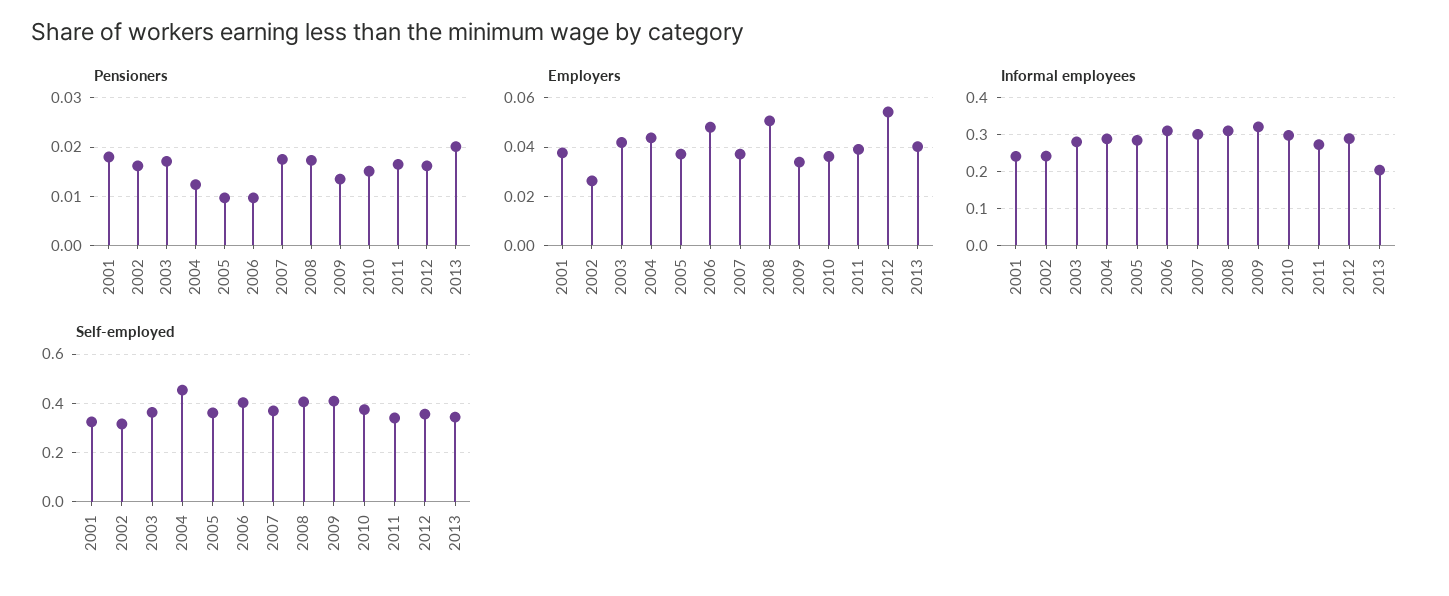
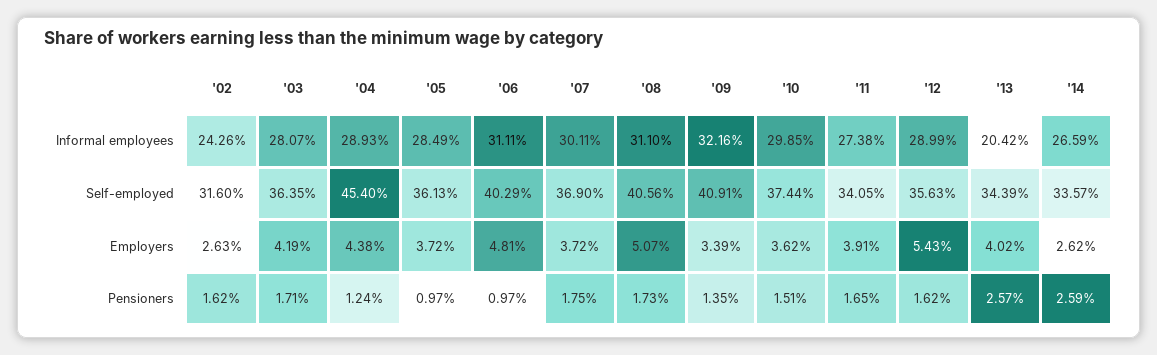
Pensioners, 2001: 0.018 -> none
Pensioners, 2013: 0.02 -> 0.0257
Employers, 2001: 0.0375 -> none
Informal employees, 2001: 0.24 -> none
Self-employed, 2001: 0.325 -> none
Informal employees, '14: none -> 0.2659
Self-employed, '14: none -> 0.3357
Employers, '14: none -> 0.0262
Pensioners, '14: none -> 0.0259

